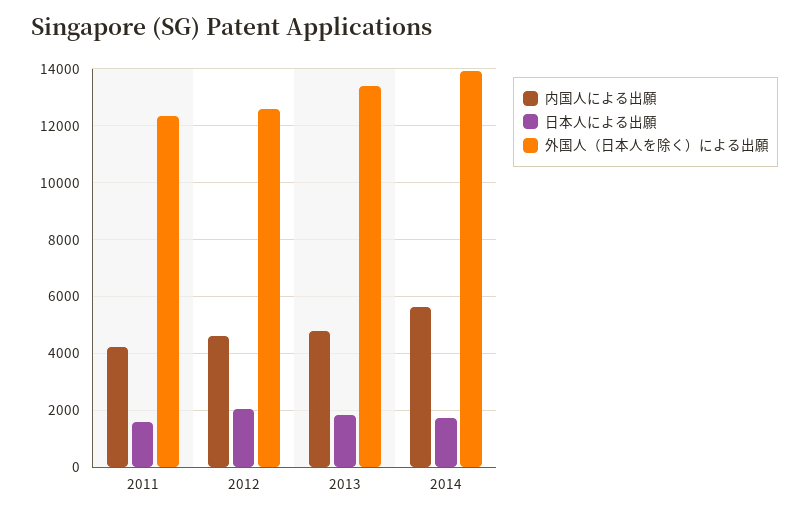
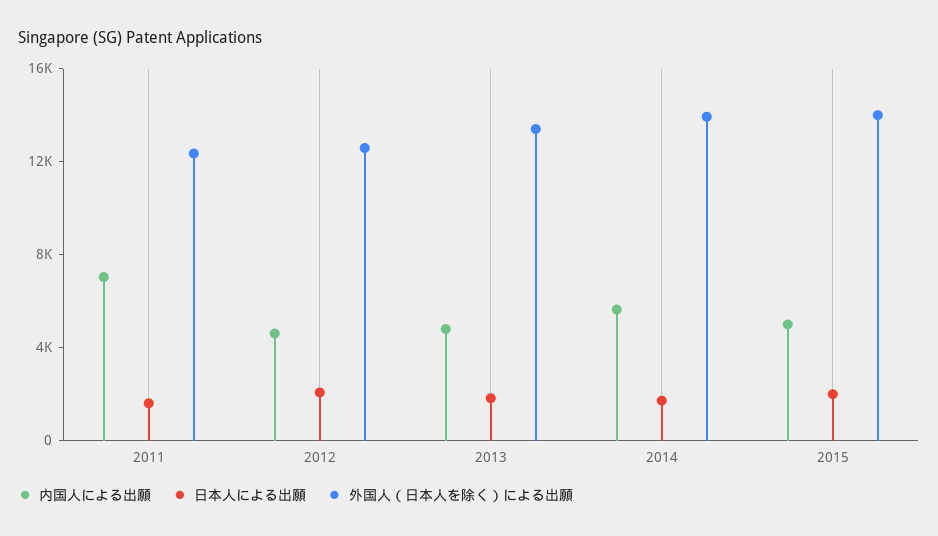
内国人による出願, 2011: 4250 -> 7000
内国人による出願, 2015: none -> 5000
日本人による出願, 2015: none -> 2000
外国人（日本人を除く）による出願, 2015: none -> 14000

